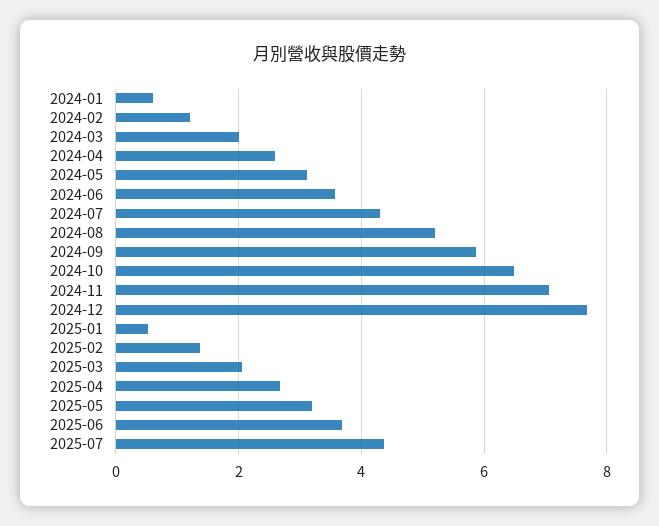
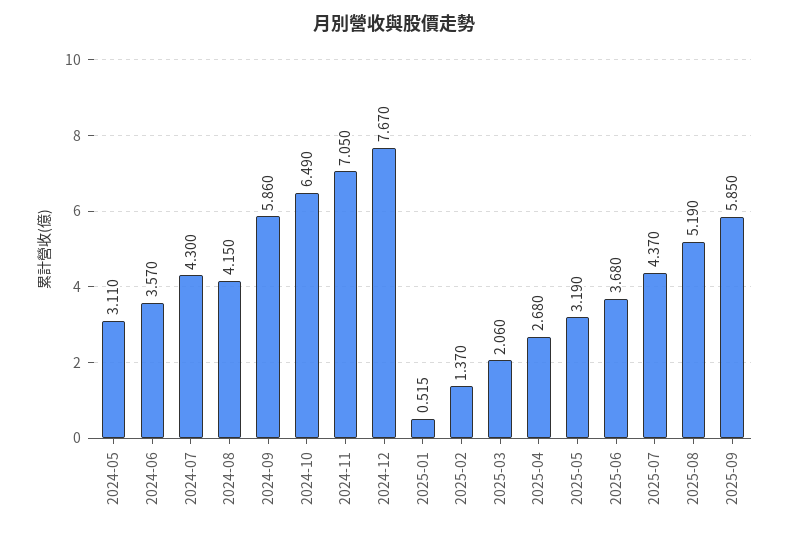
2024-01: 0.6 -> none
2024-02: 1.2 -> none
2024-03: 2 -> none
2024-04: 2.6 -> none
2024-08: 5.2 -> 4.15
2025-08: none -> 5.19
2025-09: none -> 5.85

